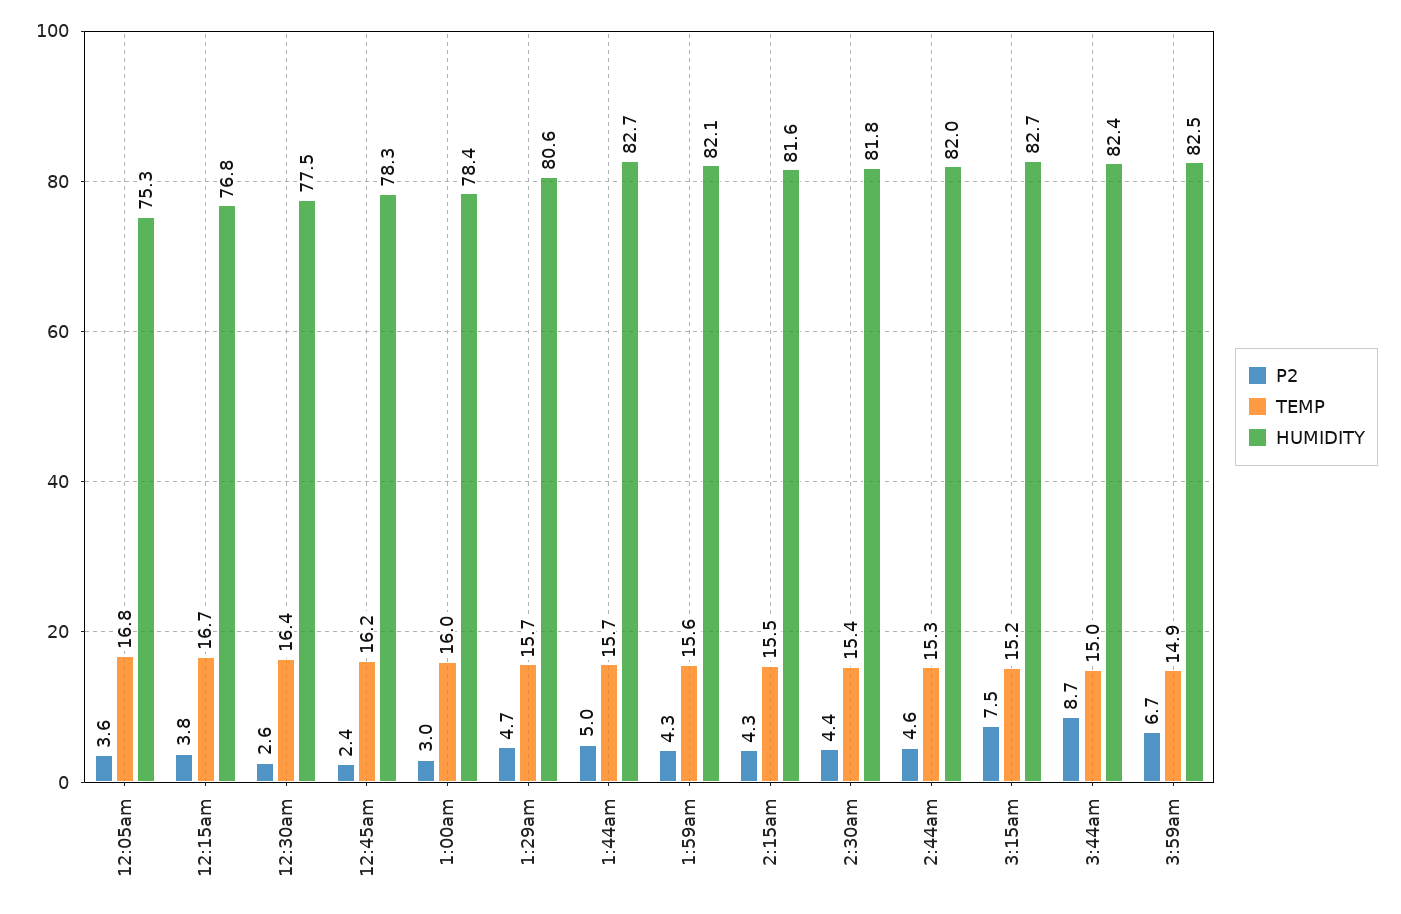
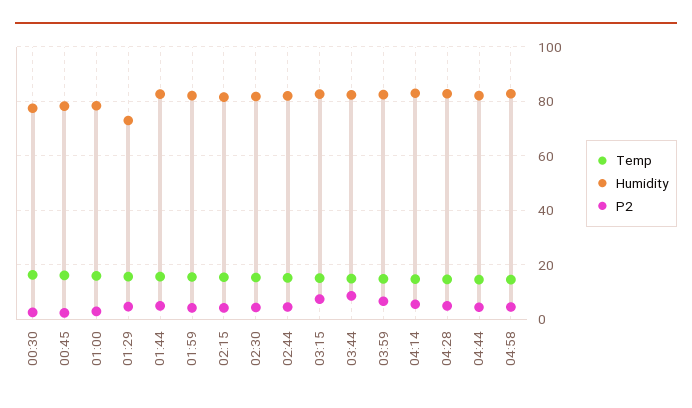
P2, 12:05am: 3.6 -> none
TEMP, 12:05am: 16.8 -> none
HUMIDITY, 12:05am: 75.3 -> none
P2, 12:15am: 3.8 -> none
TEMP, 12:15am: 16.7 -> none
HUMIDITY, 12:15am: 76.8 -> none
HUMIDITY, 1:29am: 80.6 -> 72.5
TEMP, 04:14: none -> 15
HUMIDITY, 04:14: none -> 82.5
P2, 04:14: none -> 5
TEMP, 04:28: none -> 15
HUMIDITY, 04:28: none -> 82.5
P2, 04:28: none -> 5
TEMP, 04:44: none -> 15
HUMIDITY, 04:44: none -> 82.5
P2, 04:44: none -> 5
TEMP, 04:58: none -> 15
HUMIDITY, 04:58: none -> 82.5
P2, 04:58: none -> 5

